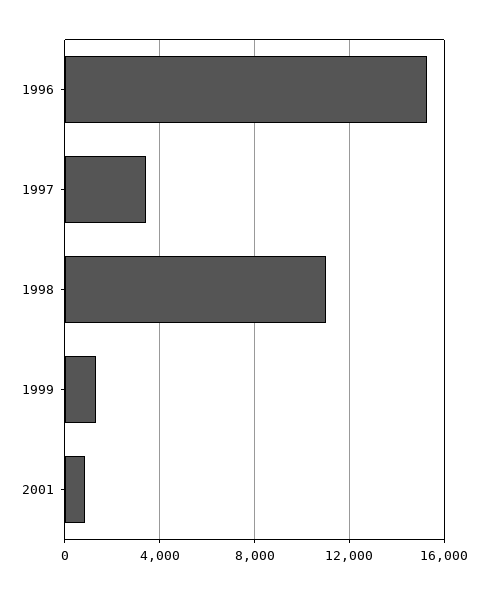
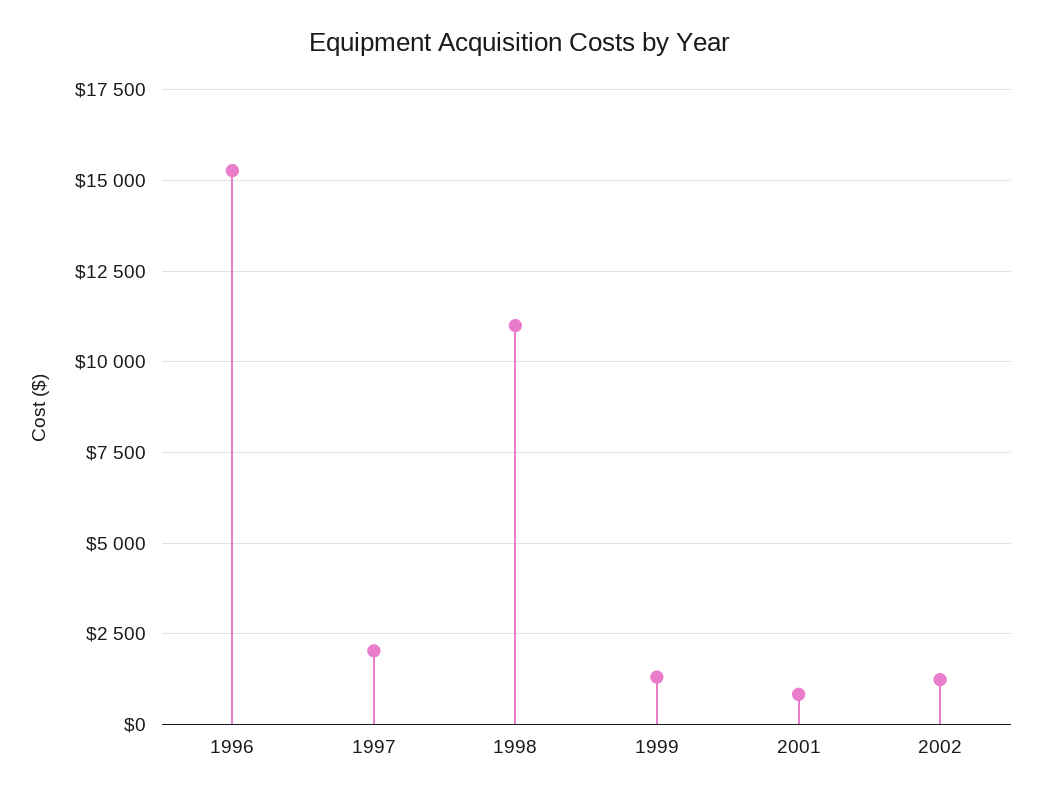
1997: 3500 -> 2000
2002: none -> 1250

